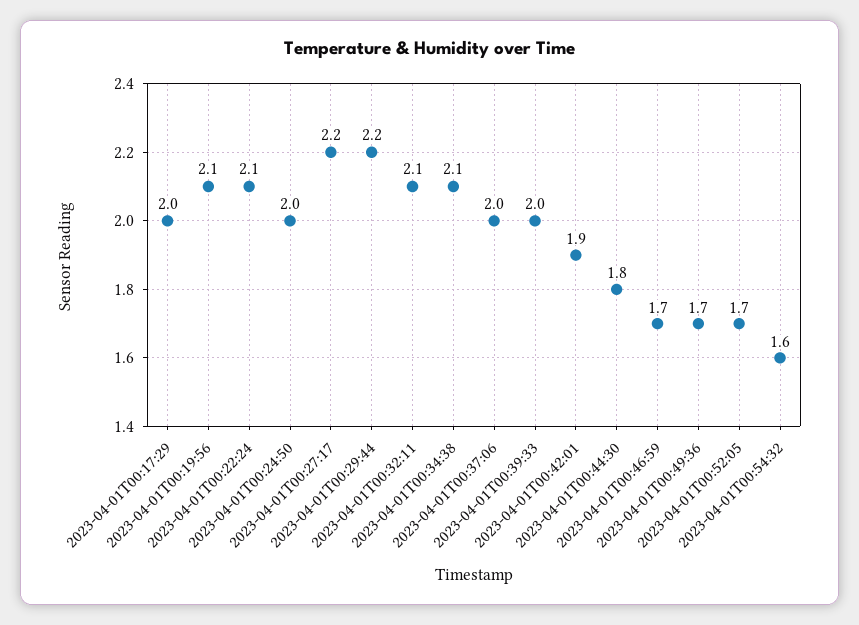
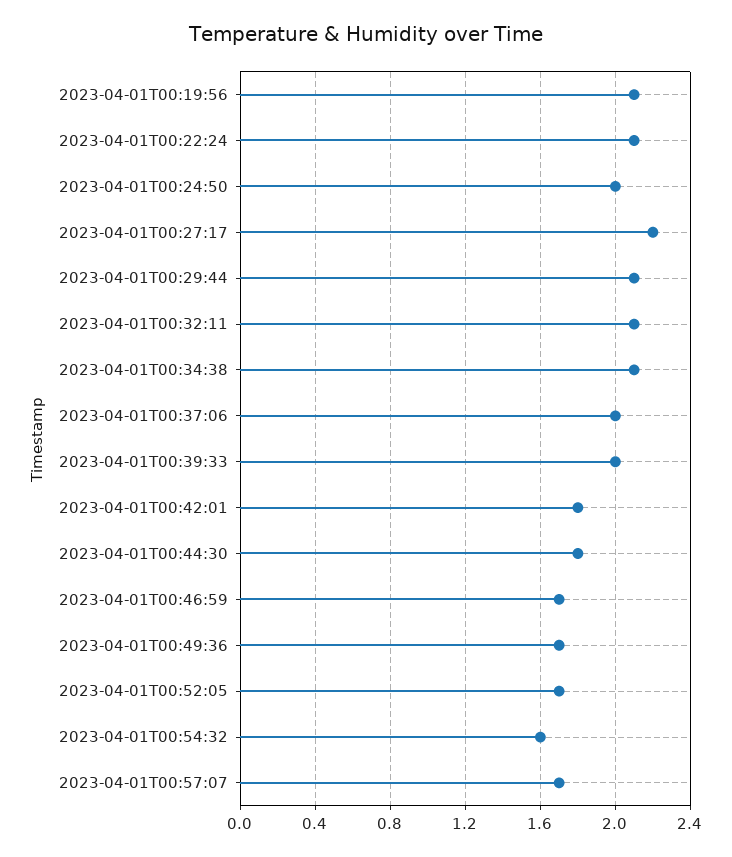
2023-04-01T00:17:29: 2 -> none
2023-04-01T00:29:44: 2.2 -> 2.1
2023-04-01T00:42:01: 1.9 -> 1.8
2023-04-01T00:57:07: none -> 1.7

